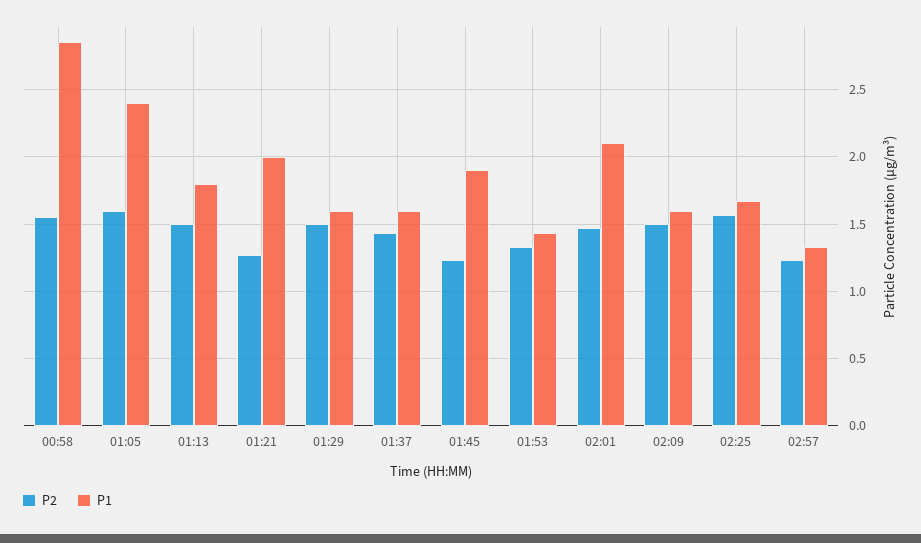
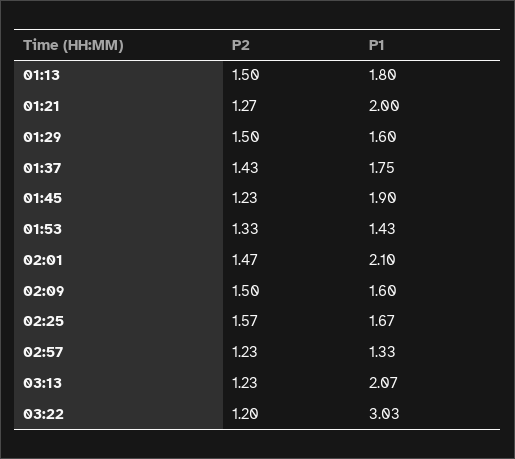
P2, 00:58: 1.55 -> none
P1, 00:58: 2.85 -> none
P2, 01:05: 1.6 -> none
P1, 01:05: 2.4 -> none
P1, 01:37: 1.6 -> 1.75
P2, 03:13: none -> 1.23
P1, 03:13: none -> 2.07
P2, 03:22: none -> 1.2
P1, 03:22: none -> 3.03

